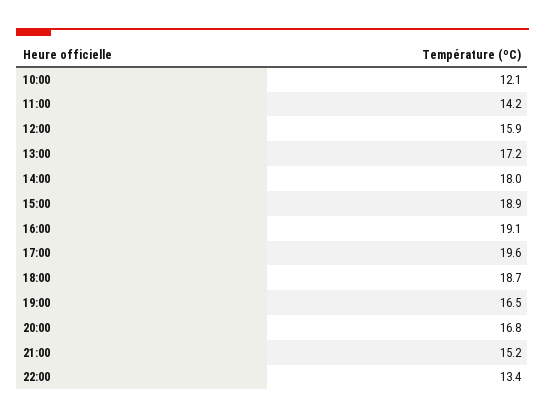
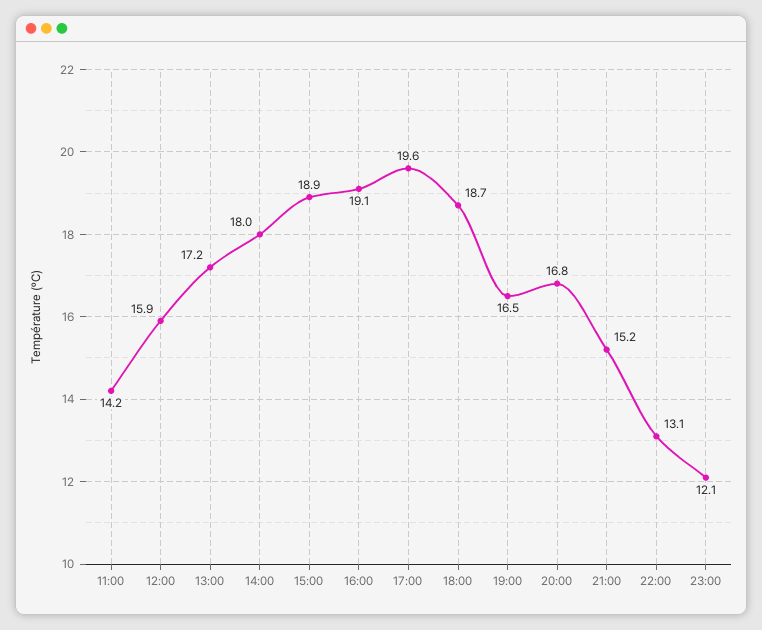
10:00: 12.1 -> none
22:00: 13.4 -> 13.1
23:00: none -> 12.1

